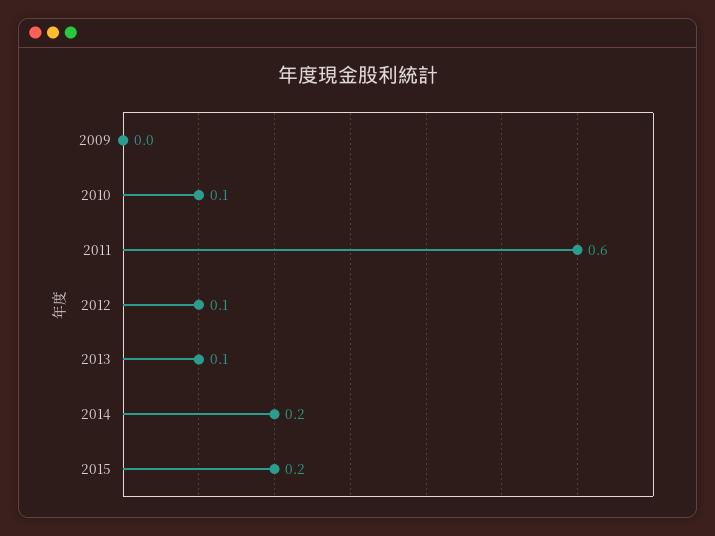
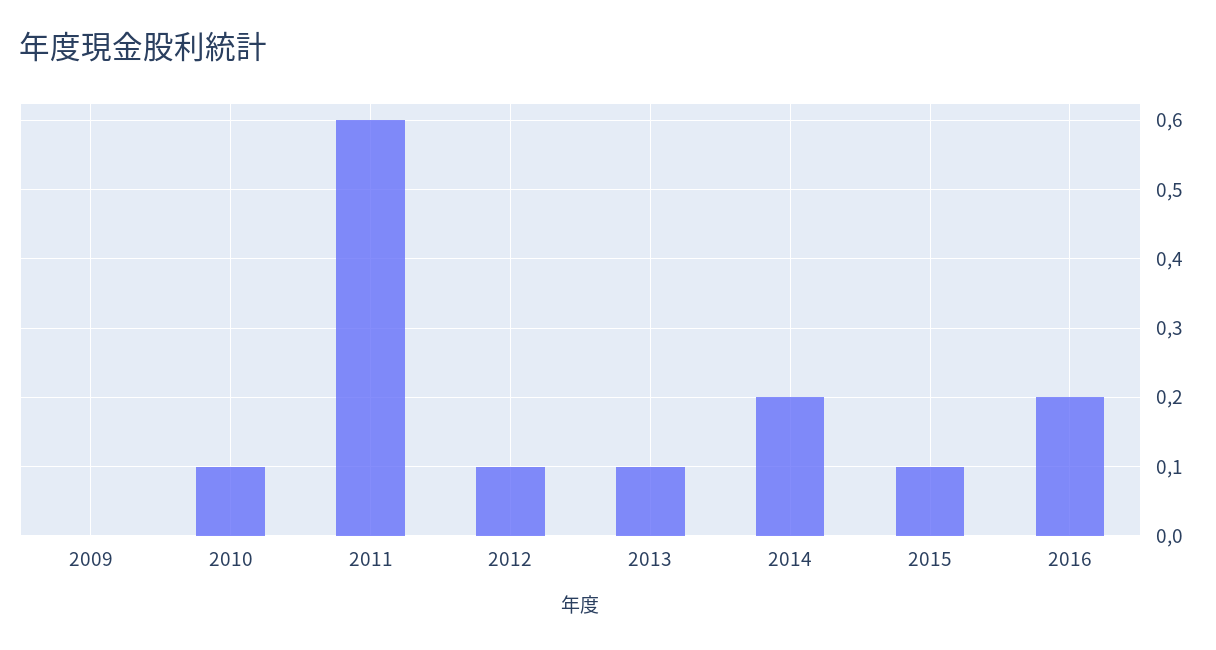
2015: 0.2 -> 0.1
2016: none -> 0.2

